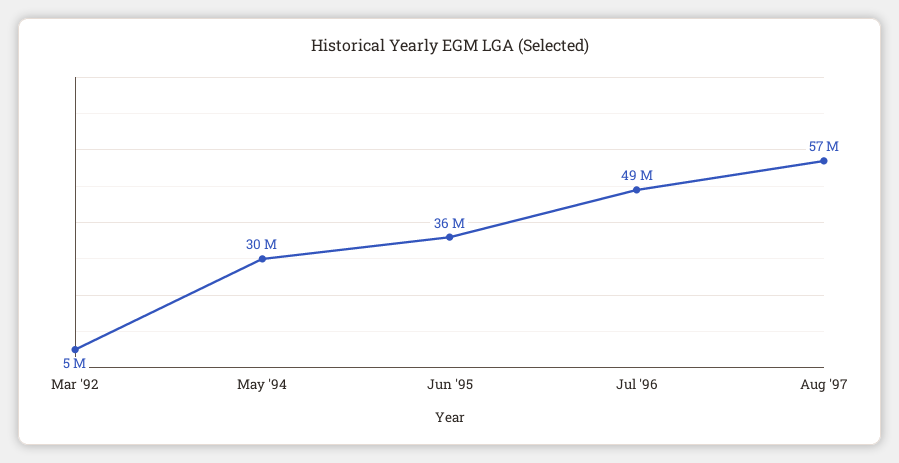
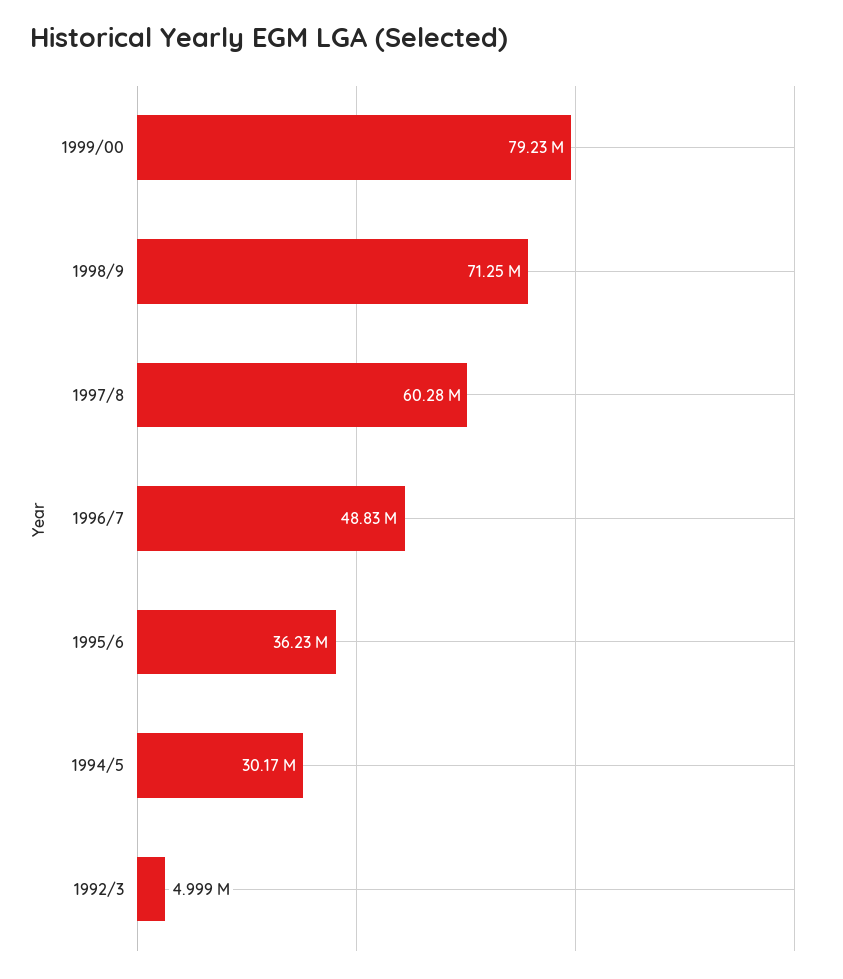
Aug '97: 57000000 -> 60280000
1999/00: none -> 79230000
1998/9: none -> 71250000

